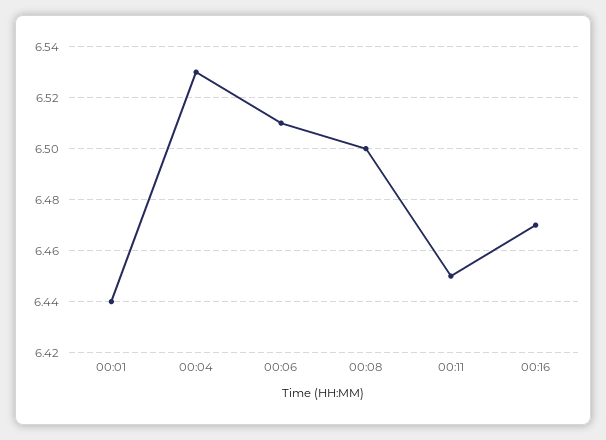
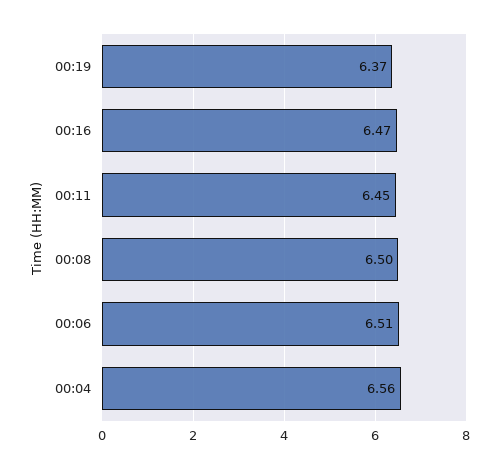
00:01: 6.44 -> none
00:04: 6.53 -> 6.56
00:19: none -> 6.37

